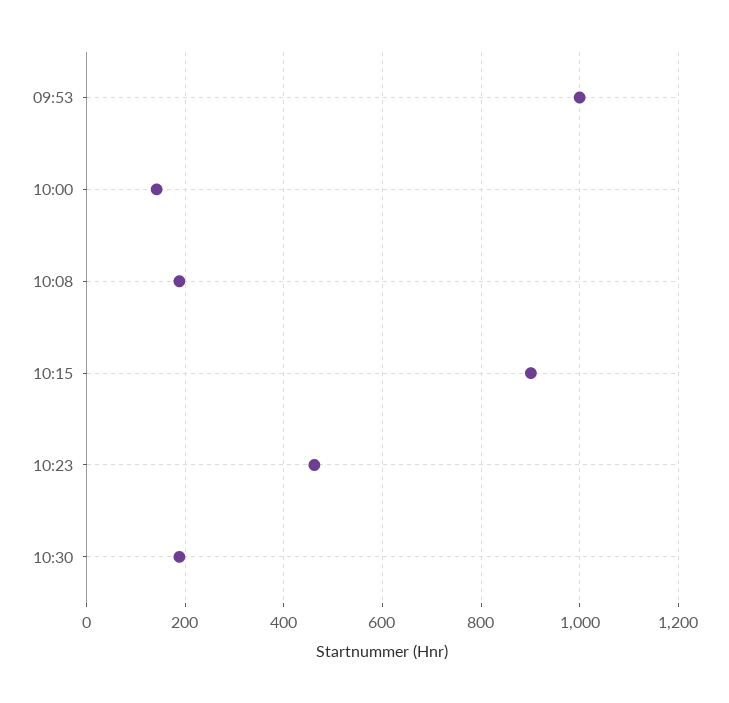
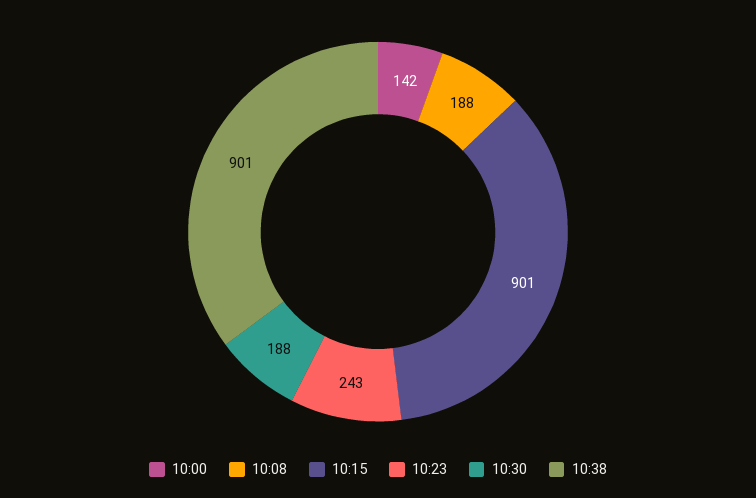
09:53: 1000 -> none
10:23: 460 -> 243
10:38: none -> 901

